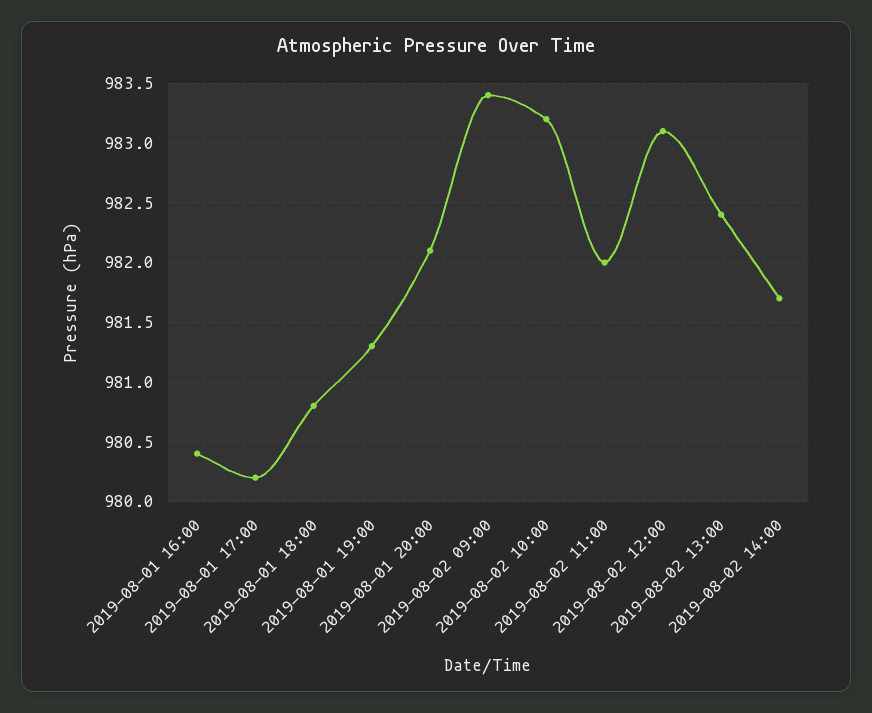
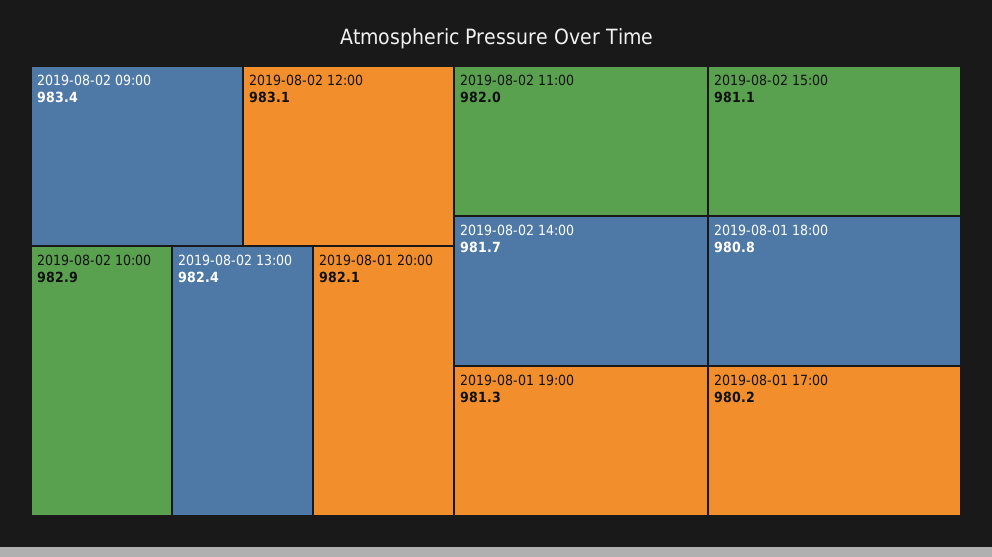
2019-08-01 16:00: 980.4 -> none
2019-08-02 10:00: 983.2 -> 982.9
2019-08-02 15:00: none -> 981.1

